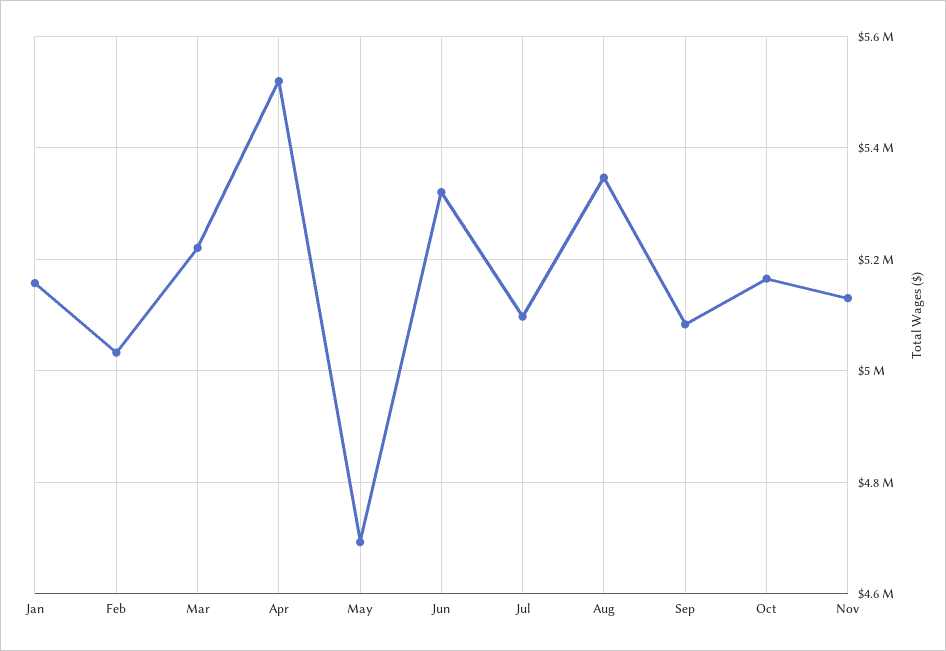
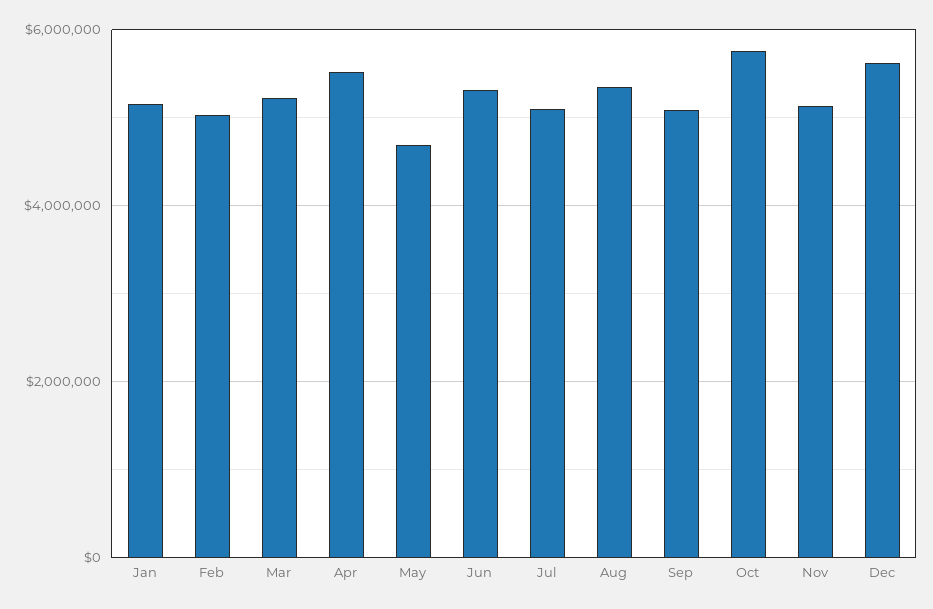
Oct: 5160000 -> 5800000
Dec: none -> 5600000

